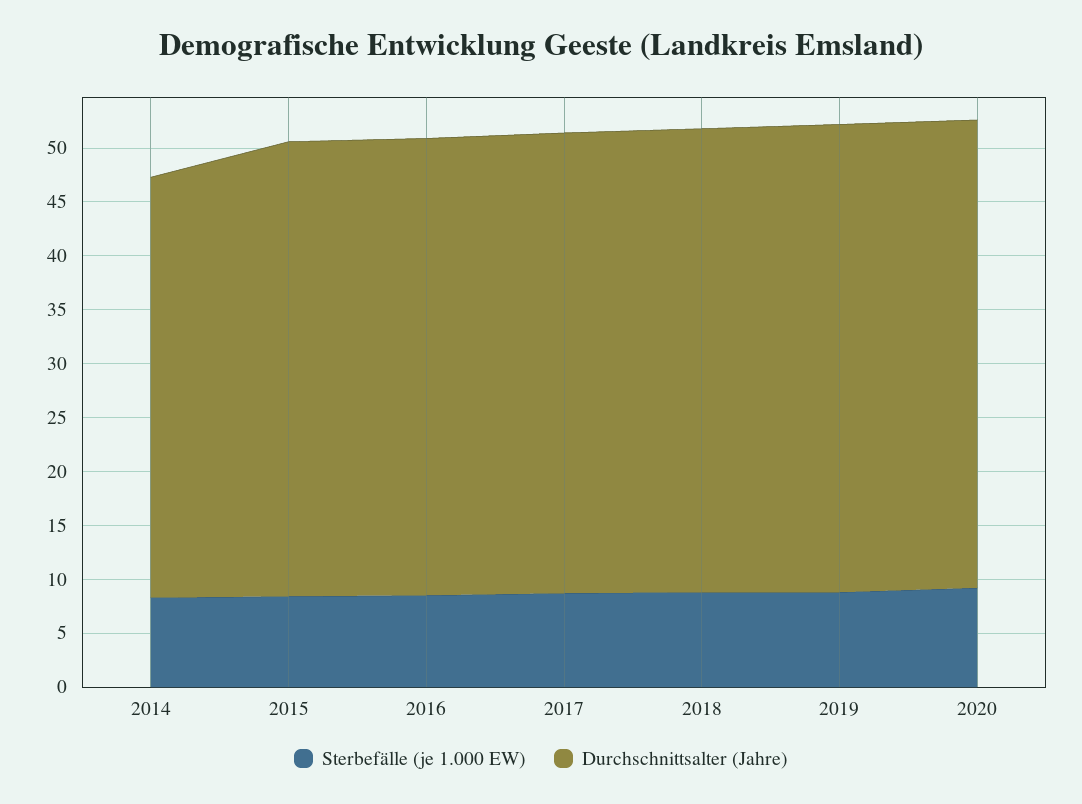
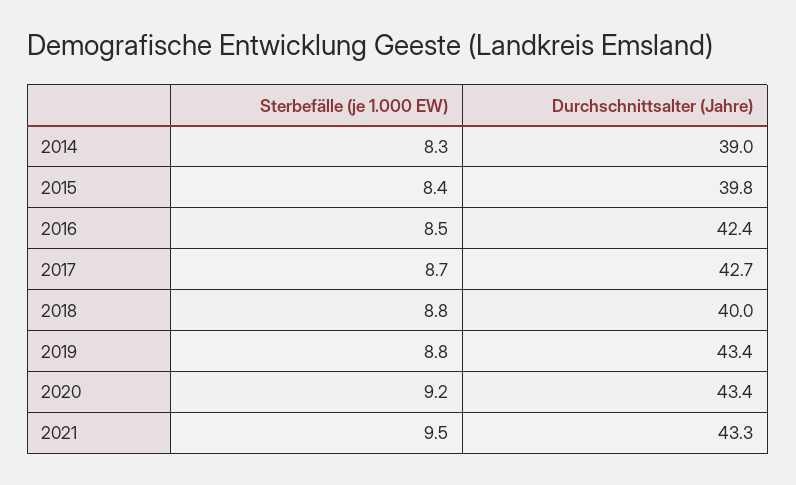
Durchschnittsalter (Jahre), 2015: 42 -> 39.8
Durchschnittsalter (Jahre), 2018: 43 -> 40
Sterbefälle (je 1.000 EW), 2021: none -> 9.5
Durchschnittsalter (Jahre), 2021: none -> 43.3

